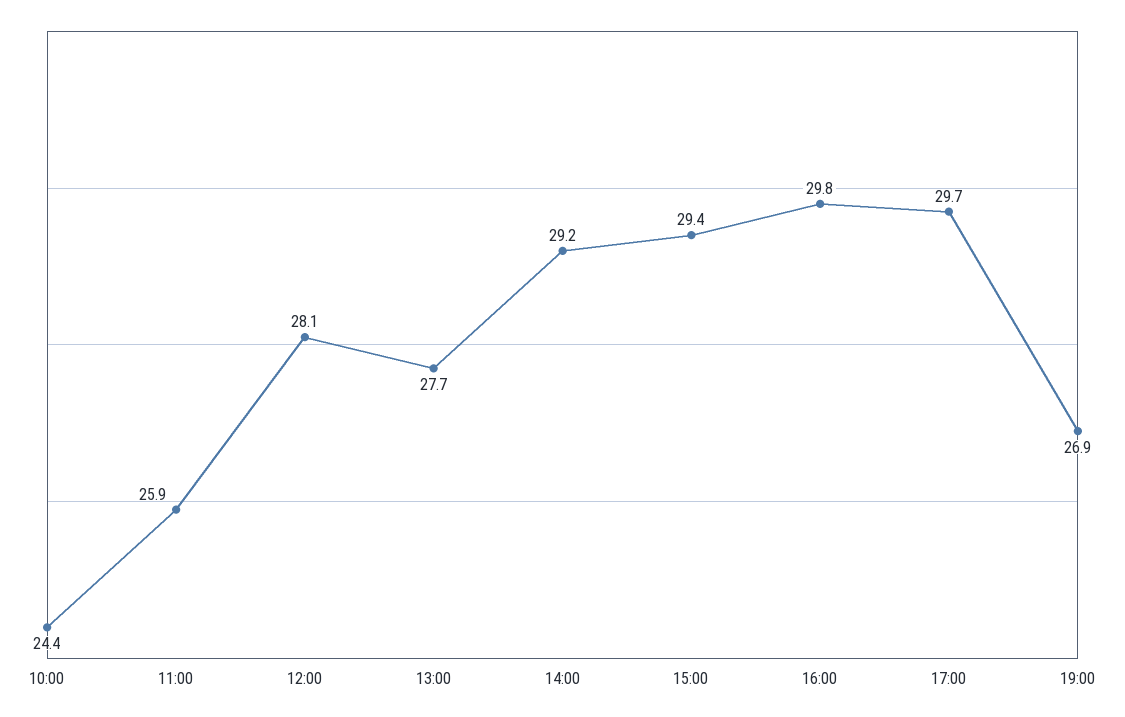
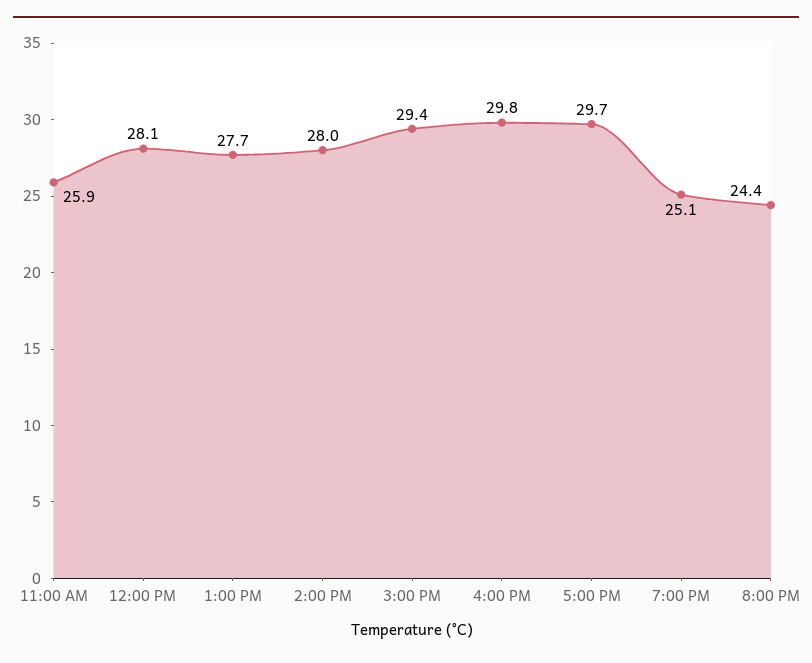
10:00: 24.4 -> none
14:00: 29.2 -> 28
19:00: 26.9 -> 25.1
8:00 PM: none -> 24.4

